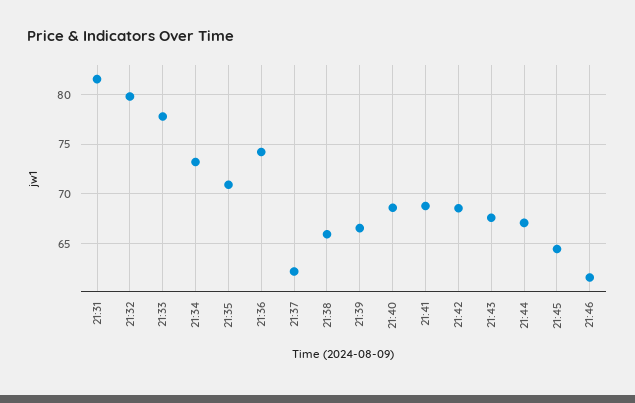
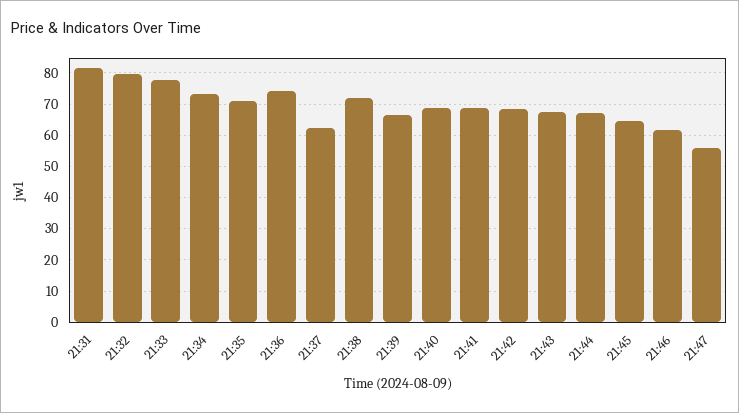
21:38: 66 -> 72
21:47: none -> 56

